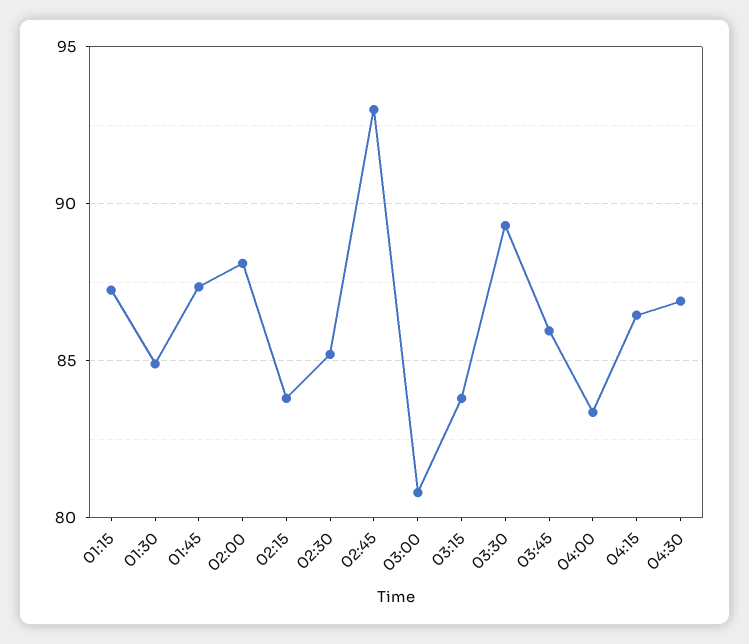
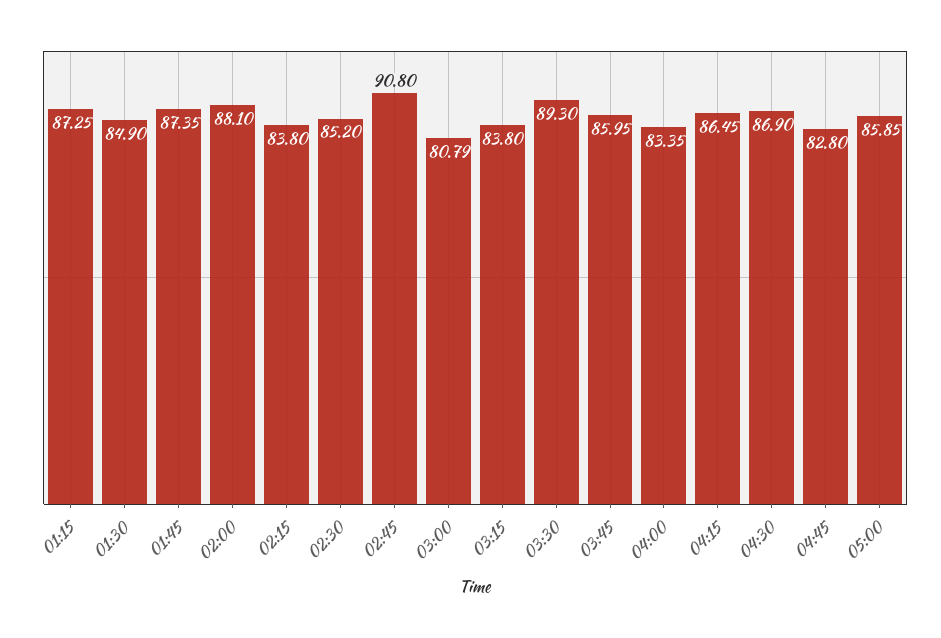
02:45: 93 -> 90.8
04:45: none -> 82.8
05:00: none -> 85.85

